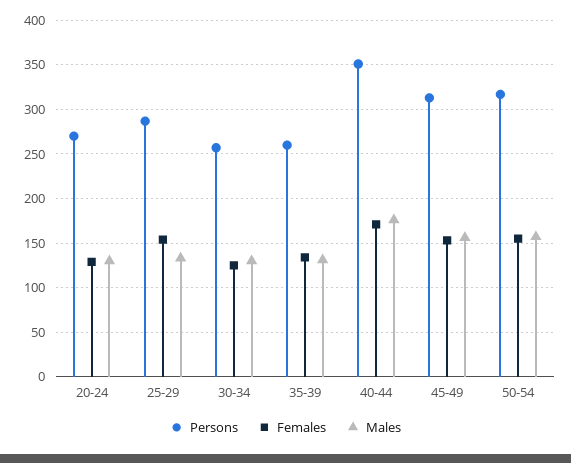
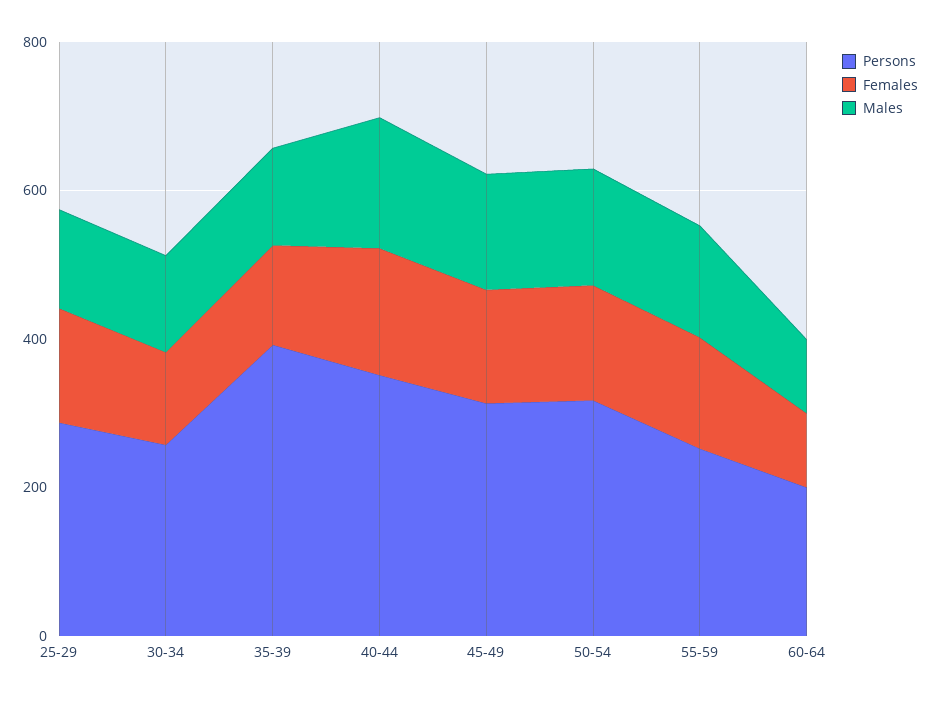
Persons, 20-24: 270 -> none
Females, 20-24: 130 -> none
Males, 20-24: 130 -> none
Persons, 35-39: 260 -> 400
Persons, 55-59: none -> 250
Females, 55-59: none -> 150
Males, 55-59: none -> 150
Persons, 60-64: none -> 200
Females, 60-64: none -> 100
Males, 60-64: none -> 100

